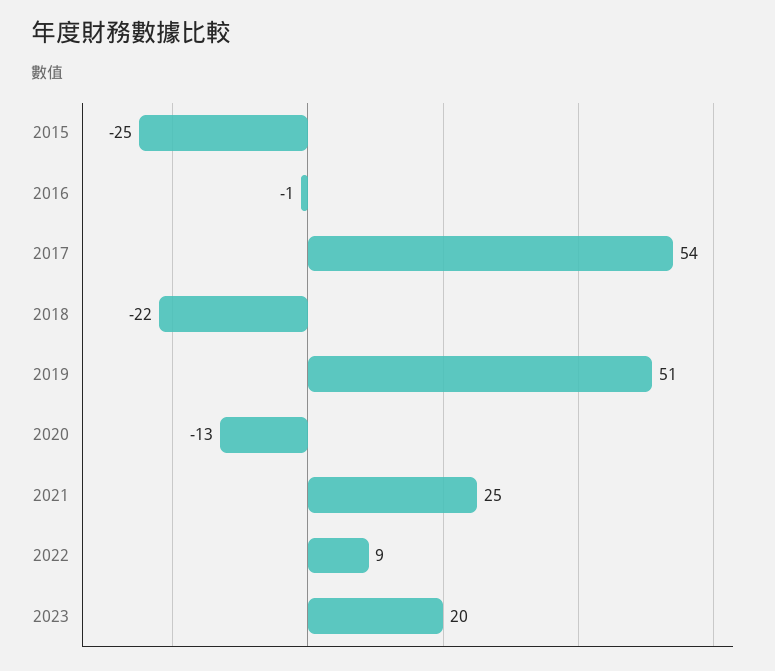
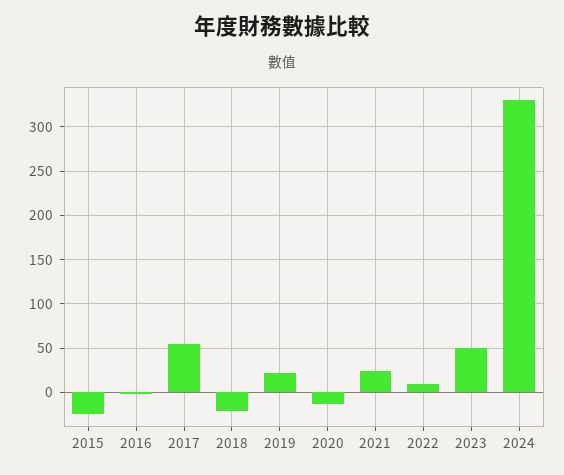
2019: 51 -> 20
2023: 20 -> 50
2024: none -> 330

